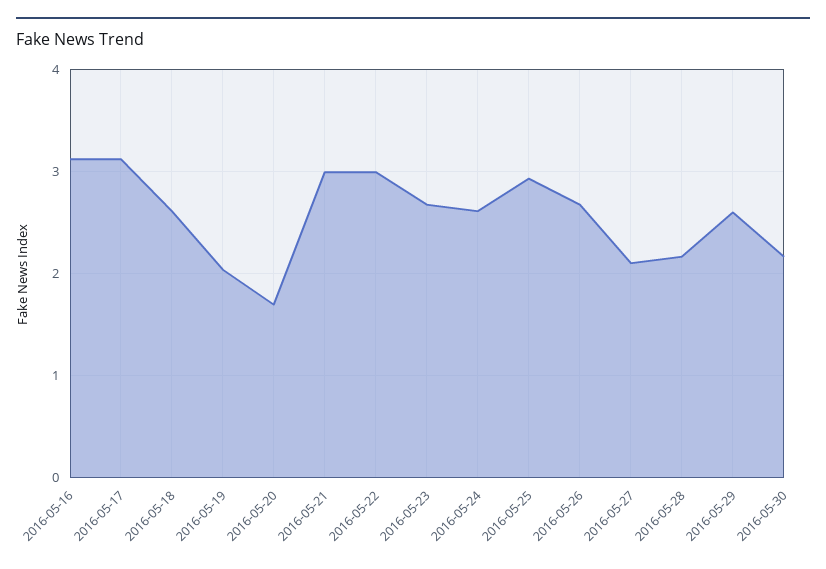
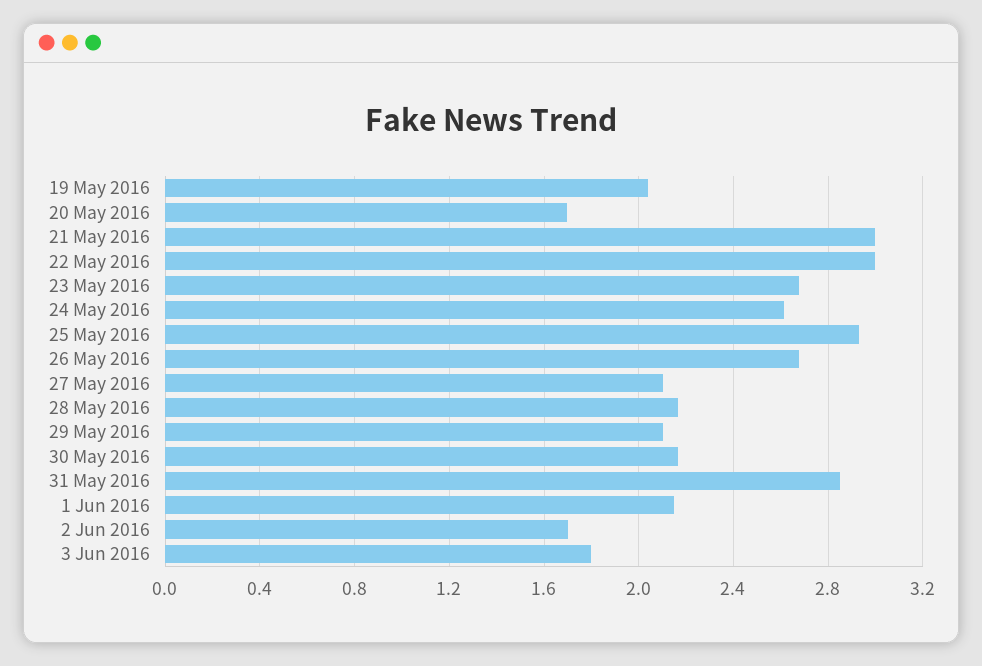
2016-05-16: 3.1 -> none
2016-05-17: 3.1 -> none
2016-05-18: 2.6 -> none
2016-05-29: 2.6 -> 2.1
31 May 2016: none -> 2.85
1 Jun 2016: none -> 2.15
2 Jun 2016: none -> 1.7
3 Jun 2016: none -> 1.8

